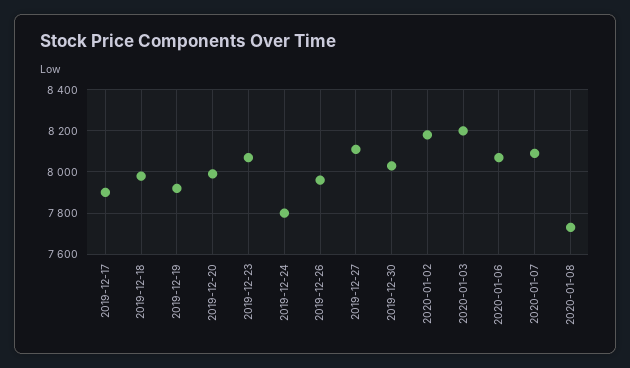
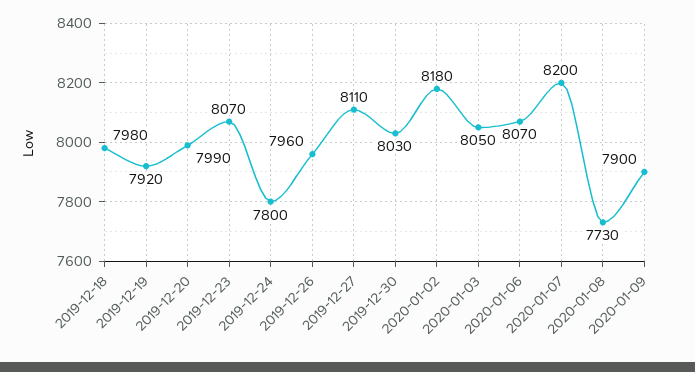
2019-12-17: 7900 -> none
2020-01-03: 8200 -> 8050
2020-01-07: 8100 -> 8200
2020-01-09: none -> 7900

